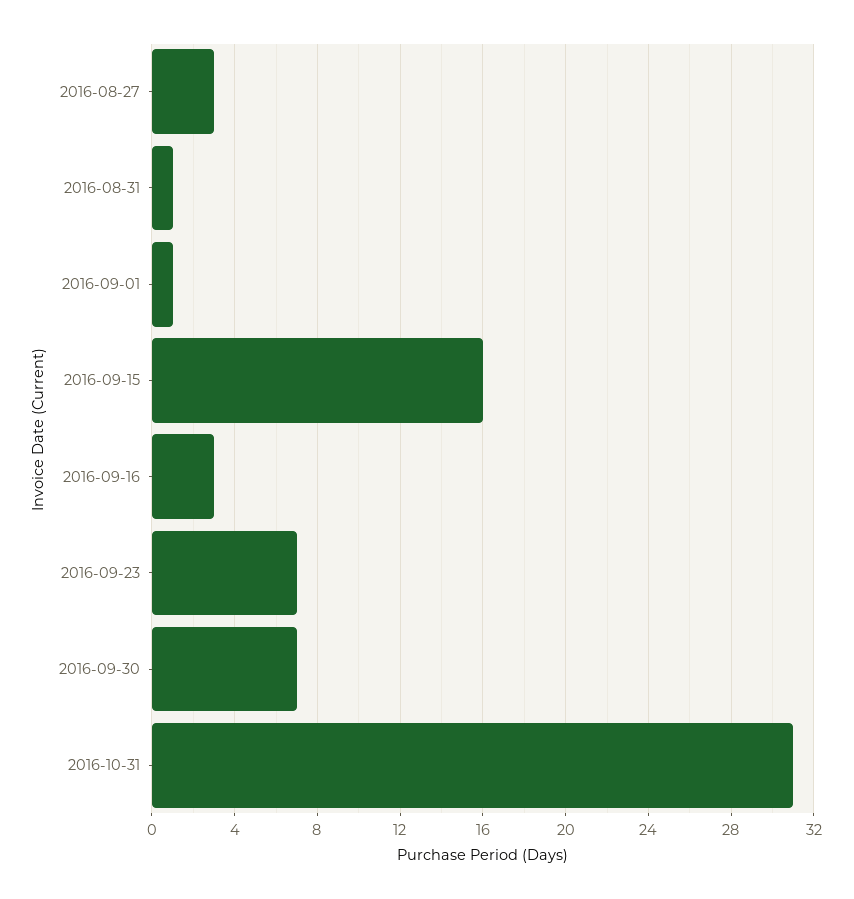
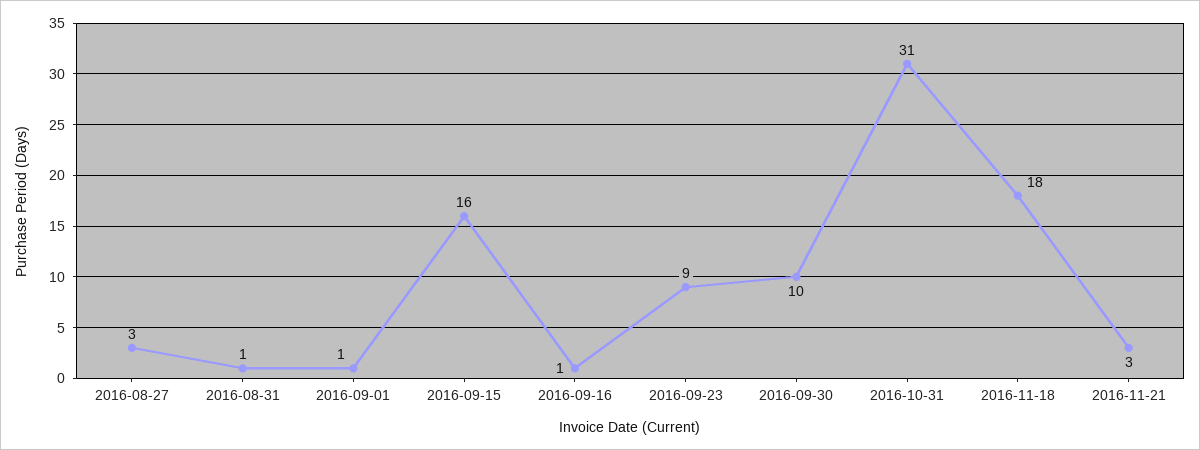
2016-09-16: 3 -> 1
2016-09-23: 7 -> 9
2016-09-30: 7 -> 10
2016-11-18: none -> 18
2016-11-21: none -> 3

